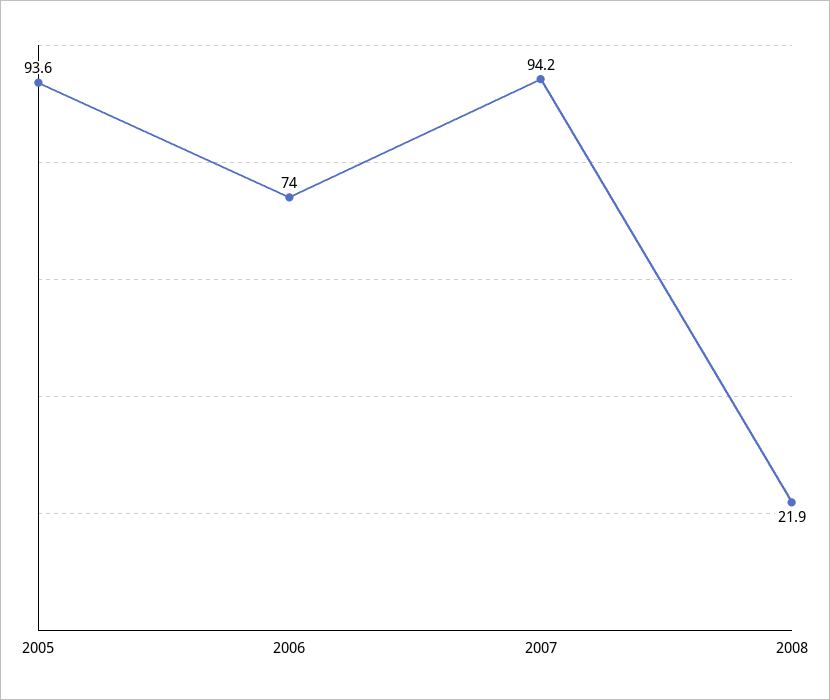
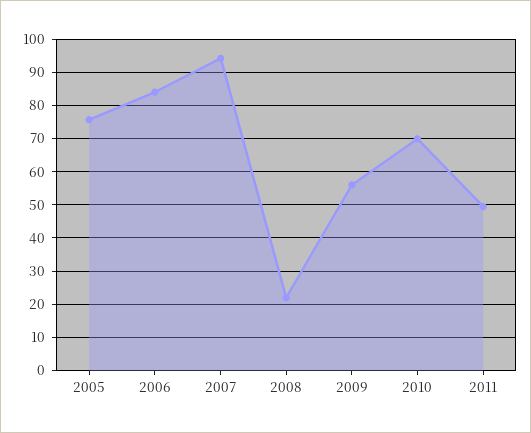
2005: 93.6 -> 76
2006: 74 -> 84
2009: none -> 56
2010: none -> 70
2011: none -> 50

